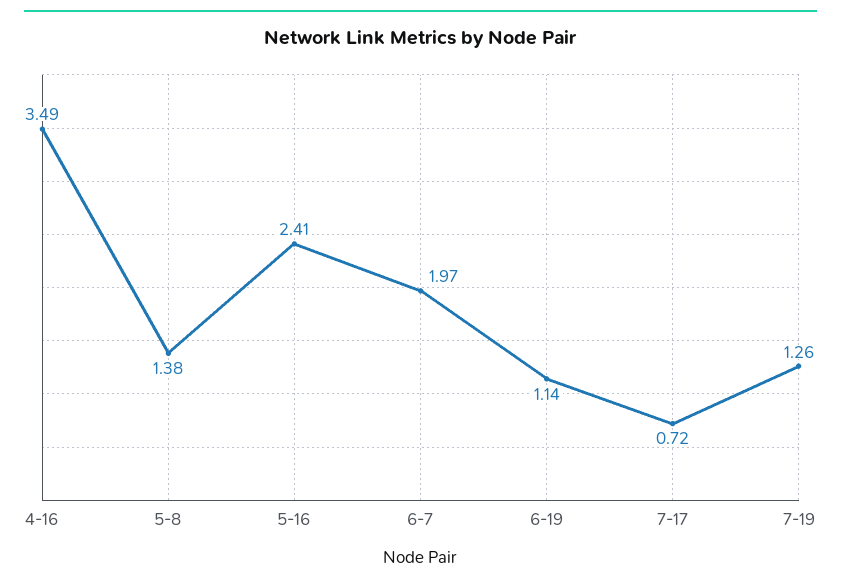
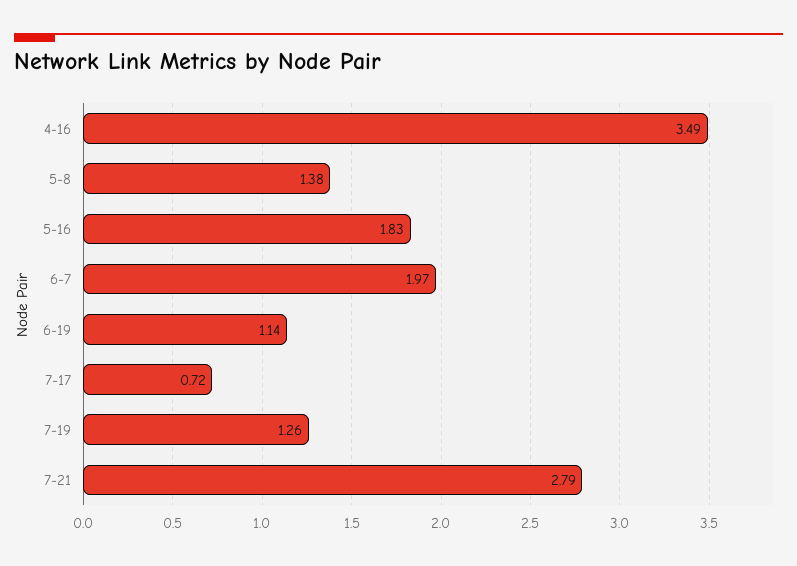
5-16: 2.41 -> 1.83
7-21: none -> 2.79

